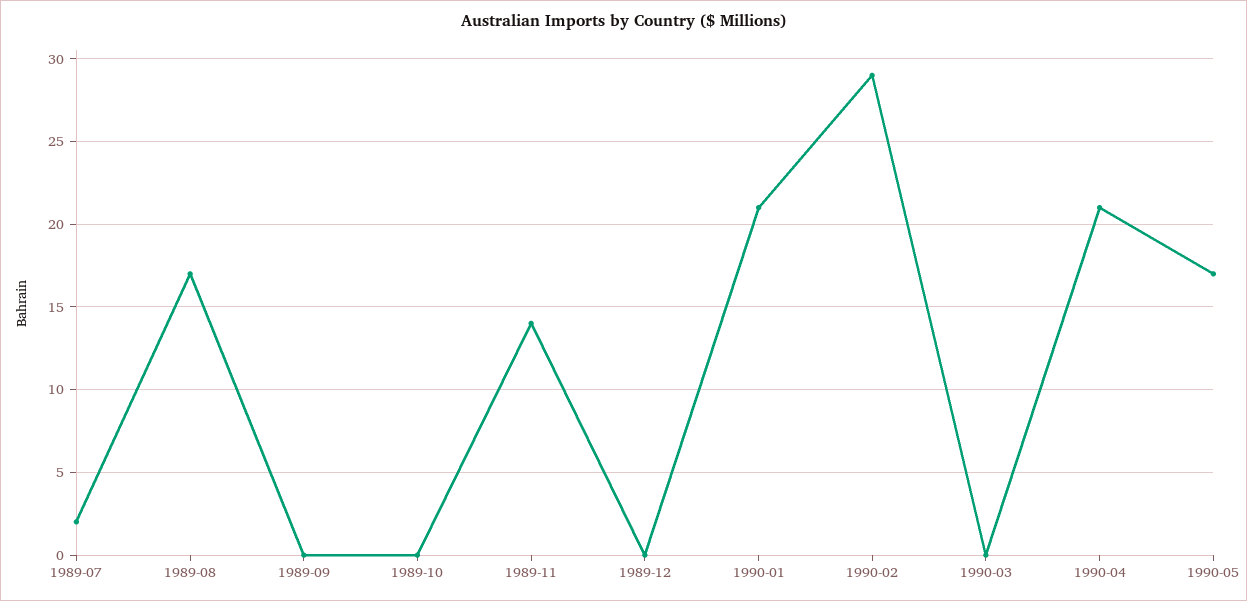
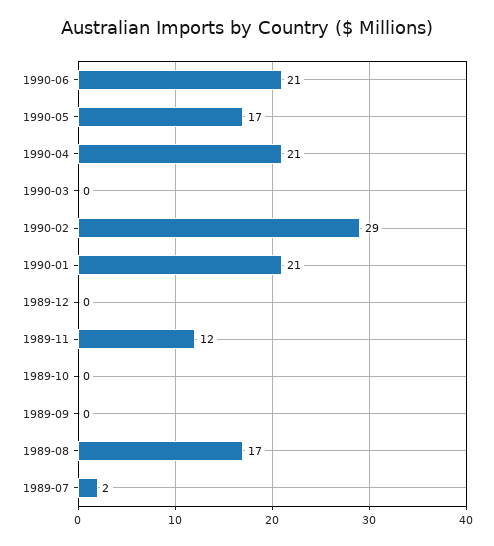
1989-11: 14 -> 12
1990-06: none -> 21

